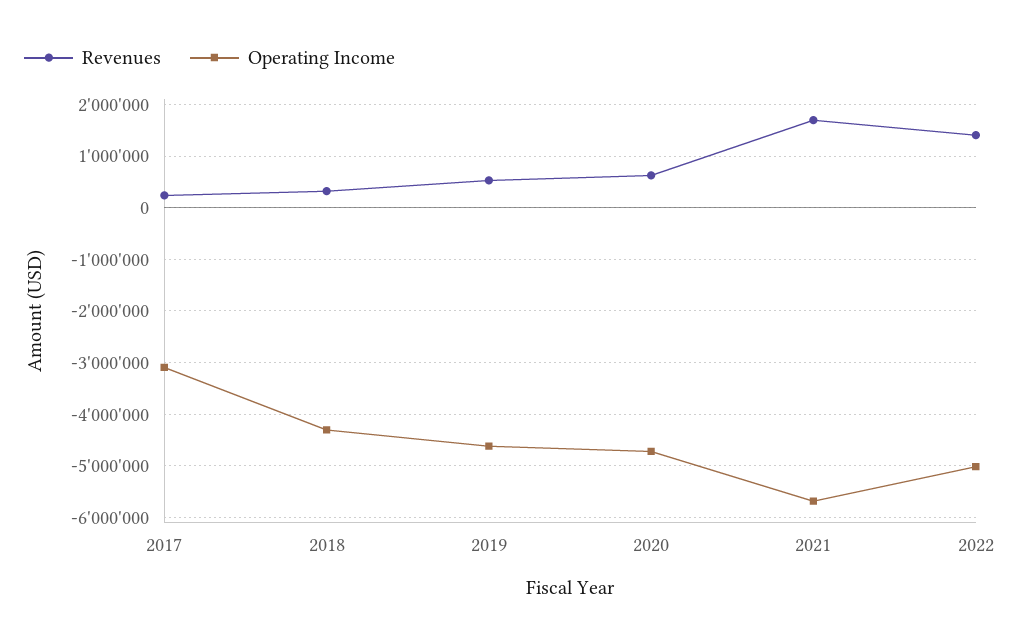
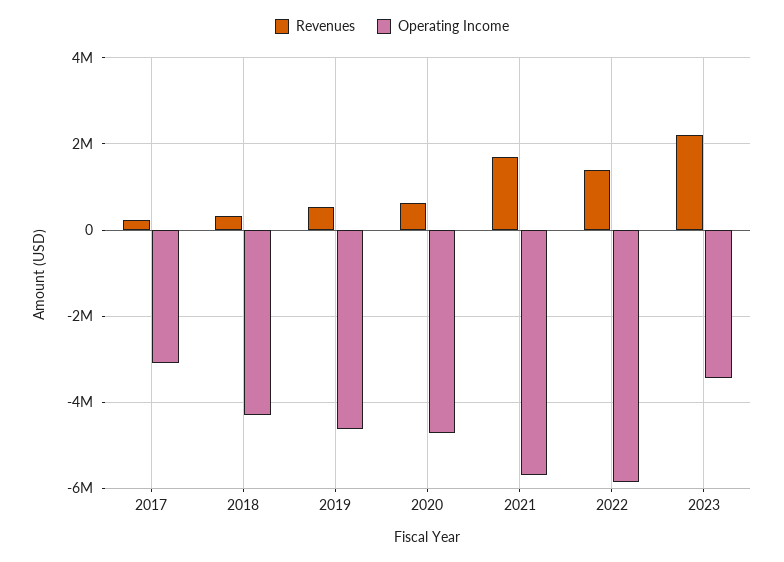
Operating Income, 2022: -5000000 -> -5800000
Revenues, 2023: none -> 2200000
Operating Income, 2023: none -> -3400000

